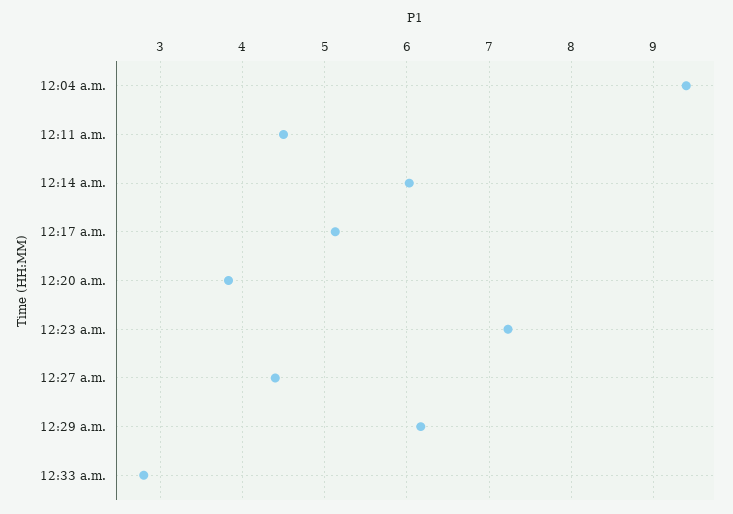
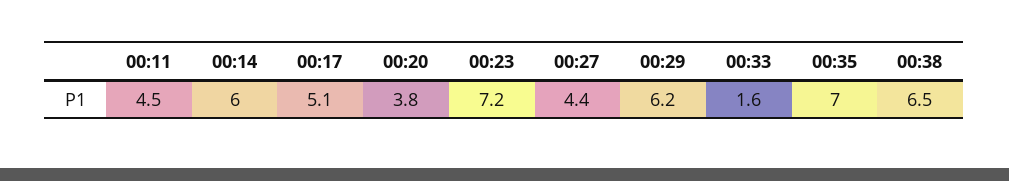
12:04 a.m.: 9.4 -> none
12:33 a.m.: 2.8 -> 1.6
00:35: none -> 7
00:38: none -> 6.5

